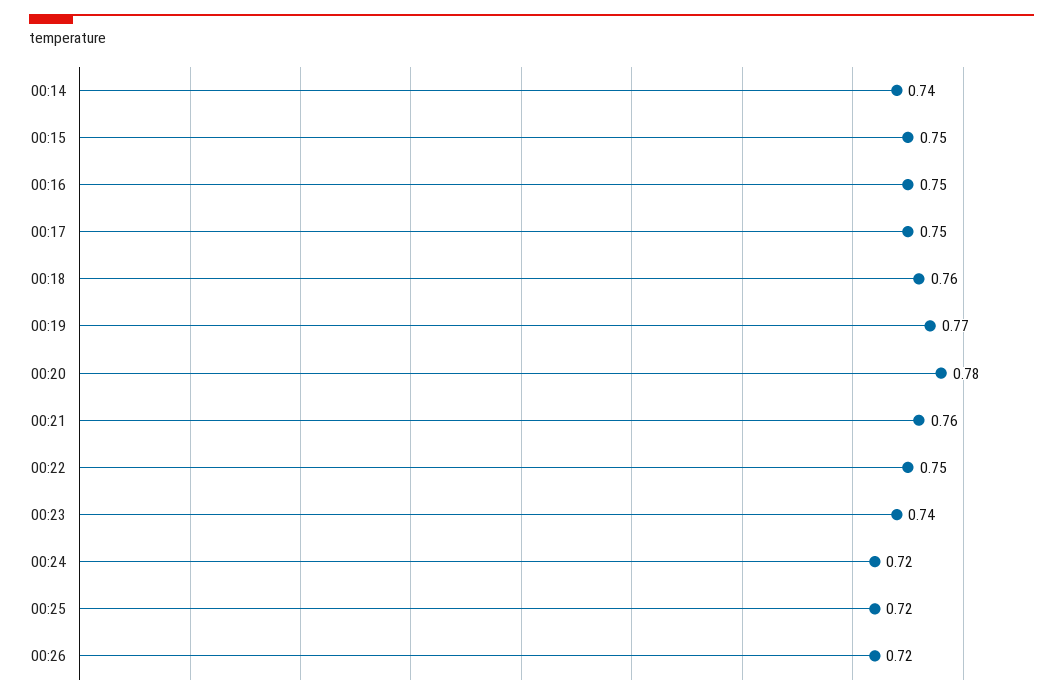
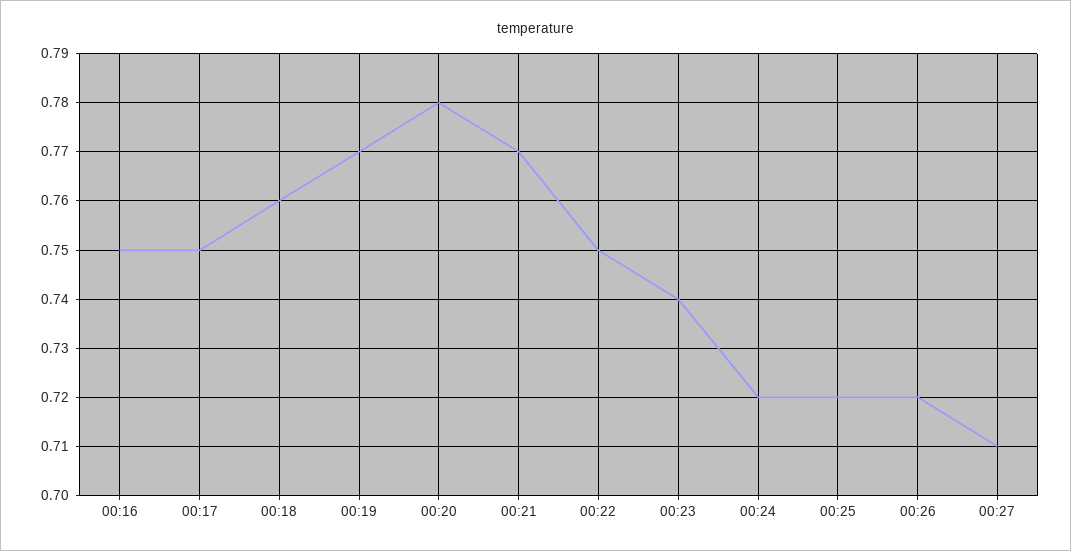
00:14: 0.74 -> none
00:15: 0.75 -> none
00:21: 0.76 -> 0.77
00:27: none -> 0.71

